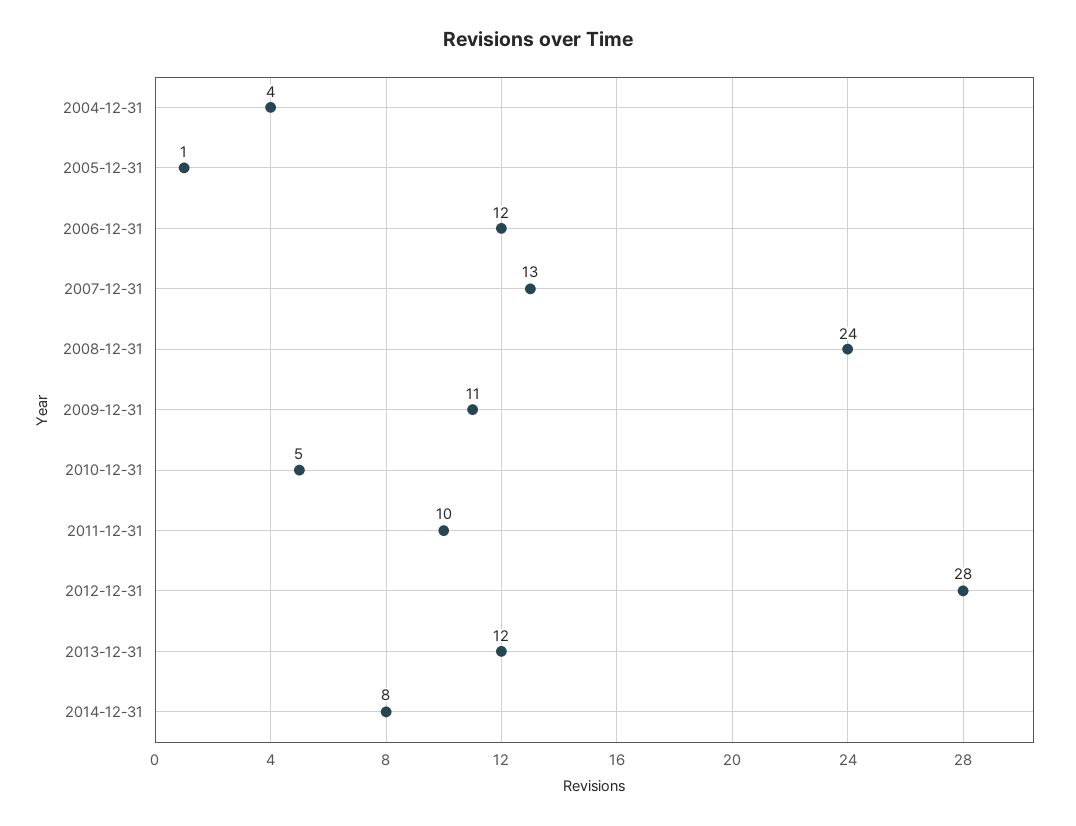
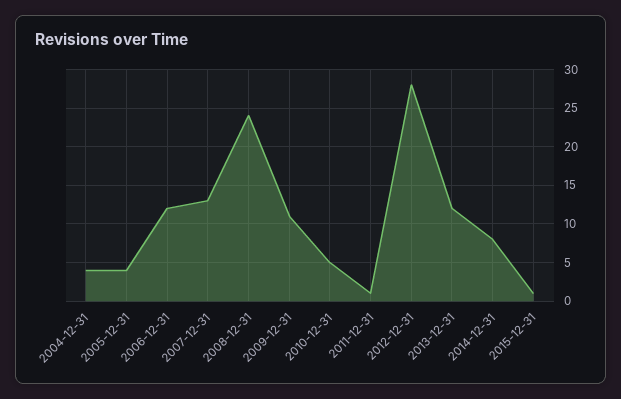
2005-12-31: 1 -> 4
2011-12-31: 10 -> 1
2015-12-31: none -> 1

